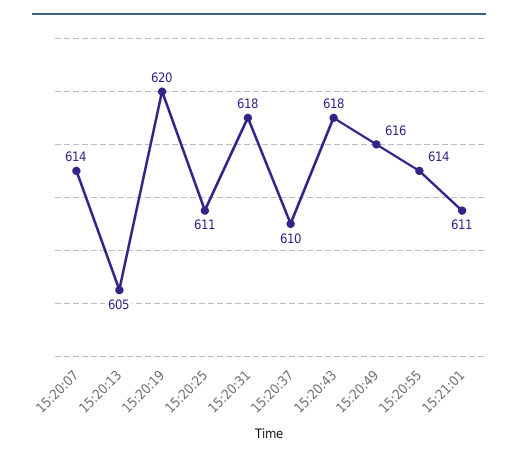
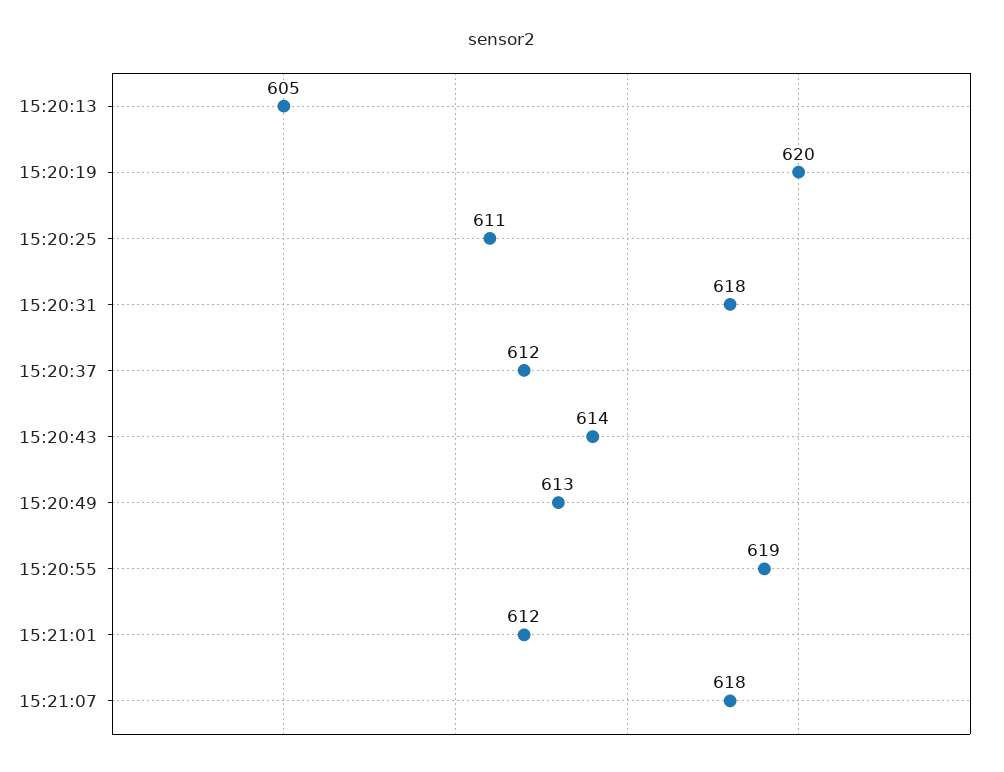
15:20:07: 614 -> none
15:20:37: 610 -> 612
15:20:43: 618 -> 614
15:20:49: 616 -> 613
15:20:55: 614 -> 619
15:21:01: 611 -> 612
15:21:07: none -> 618

